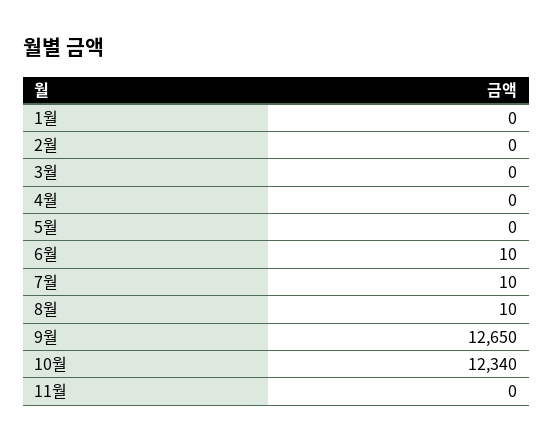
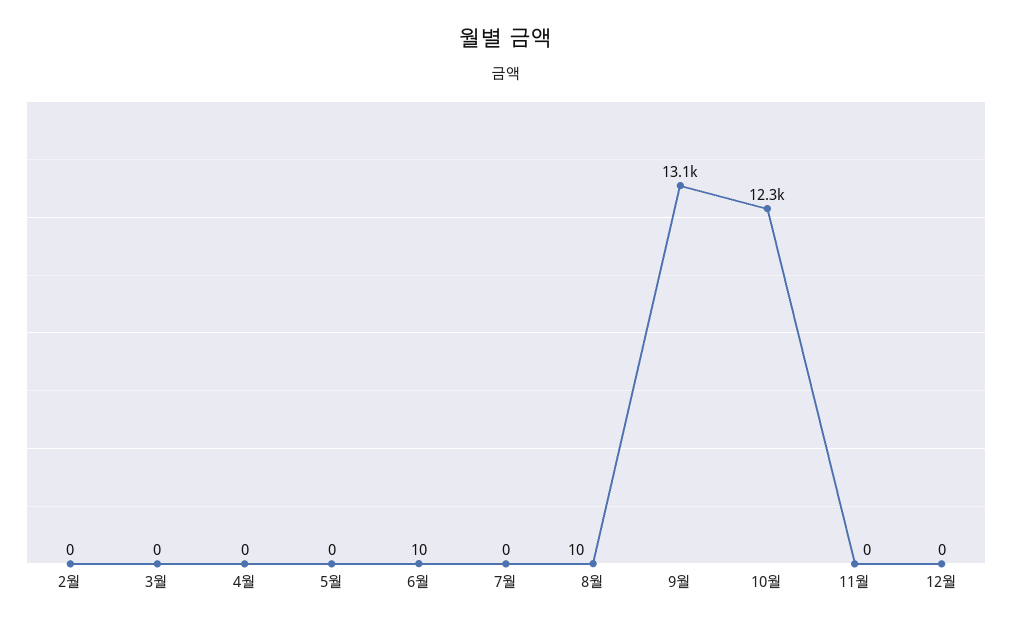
1월: 0 -> none
7월: 10 -> 0
9월: 12650 -> 13100
12월: none -> 0

